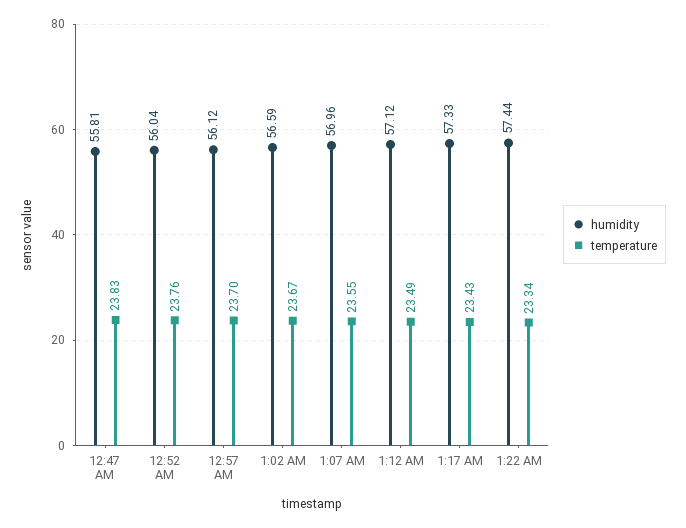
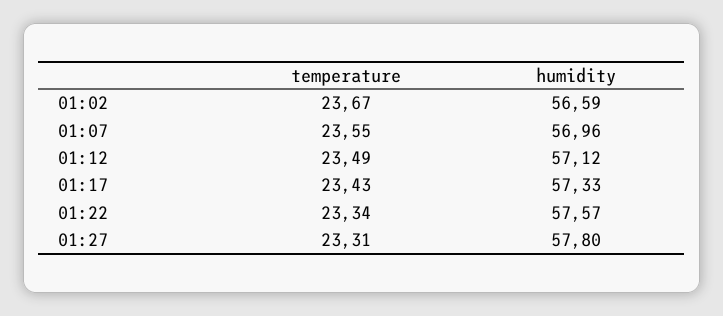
humidity, 12:47 AM: 55.81 -> none
temperature, 12:47 AM: 23.83 -> none
humidity, 12:52 AM: 56.04 -> none
temperature, 12:52 AM: 23.76 -> none
humidity, 12:57 AM: 56.12 -> none
temperature, 12:57 AM: 23.7 -> none
humidity, 1:22 AM: 57.44 -> 57.57
temperature, 01:27: none -> 23.31
humidity, 01:27: none -> 57.8

